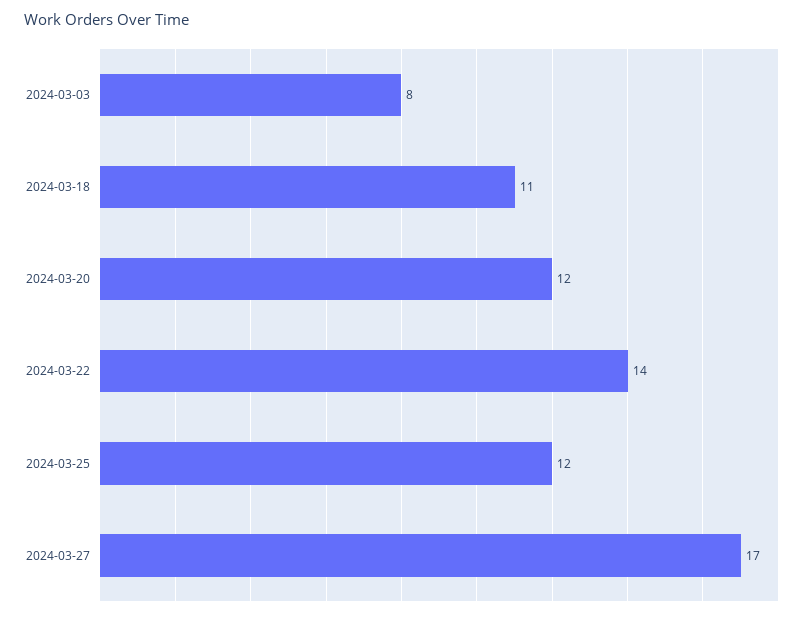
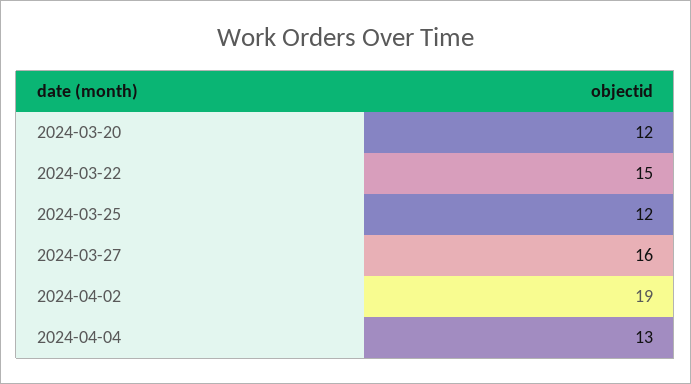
2024-03-03: 8 -> none
2024-03-18: 11 -> none
2024-03-22: 14 -> 15
2024-03-27: 17 -> 16
2024-04-02: none -> 19
2024-04-04: none -> 13

